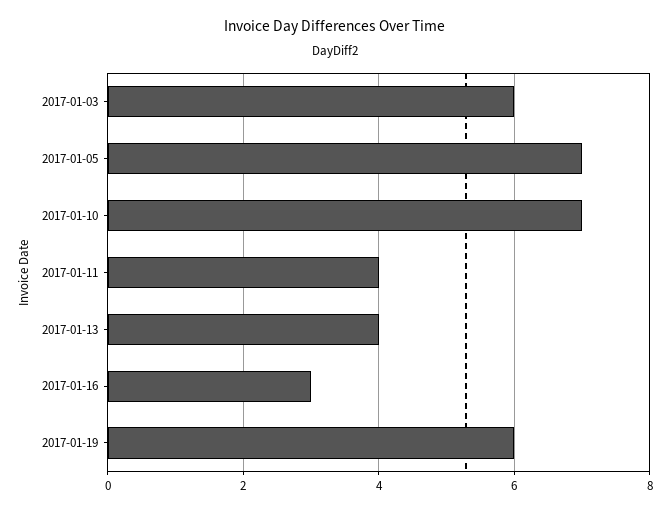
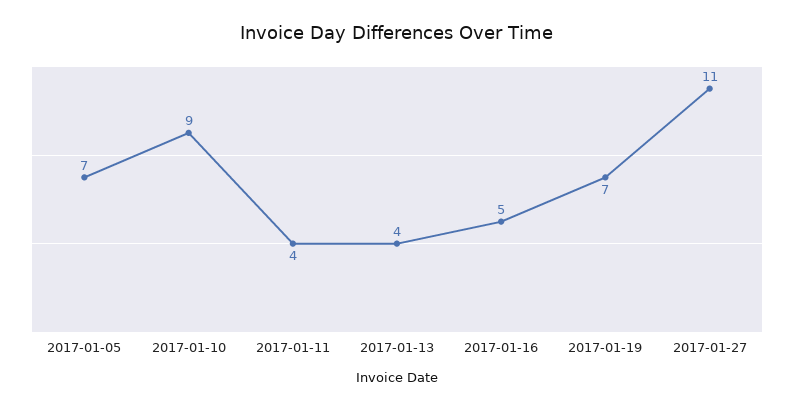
2017-01-03: 6 -> none
2017-01-10: 7 -> 9
2017-01-16: 3 -> 5
2017-01-19: 6 -> 7
2017-01-27: none -> 11

